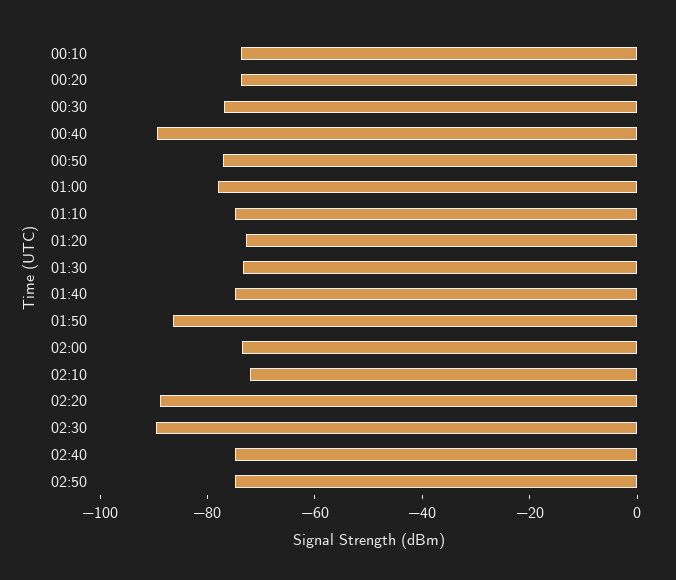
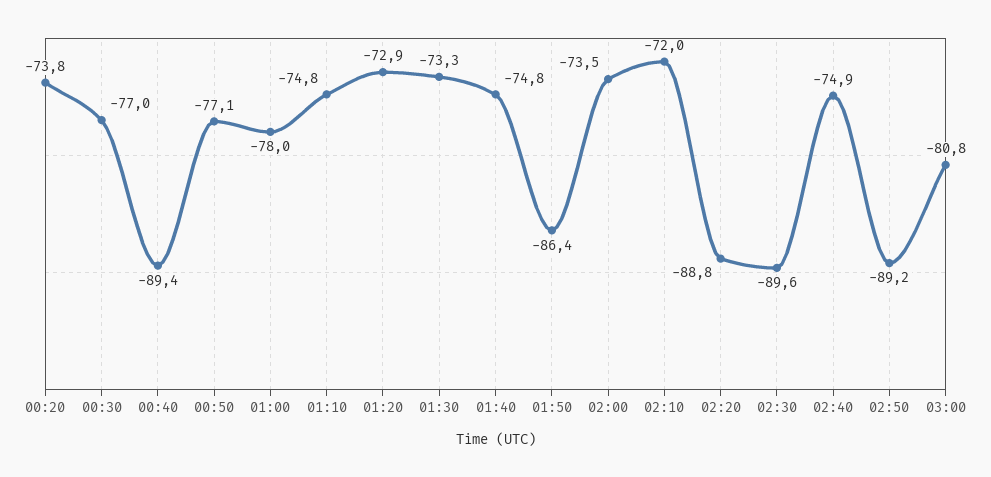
00:10: -75 -> none
02:50: -75 -> -89.2
03:00: none -> -80.8

